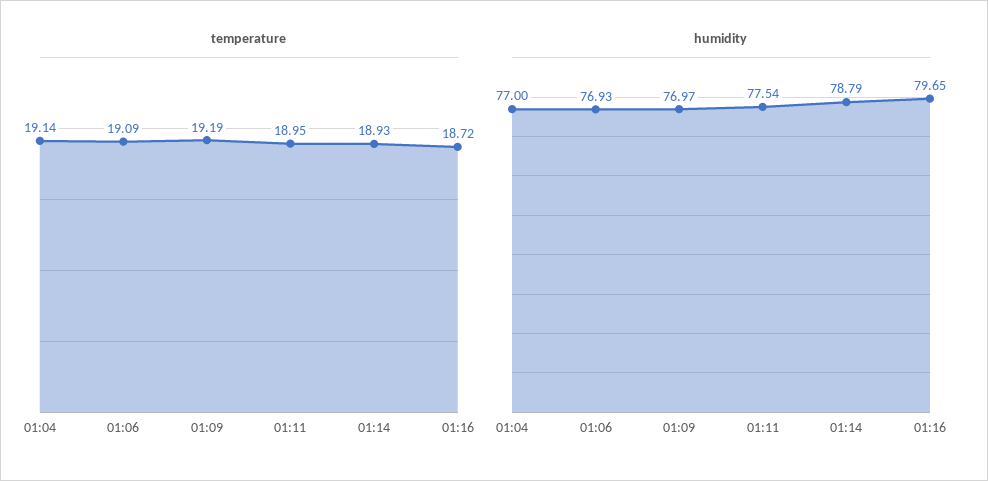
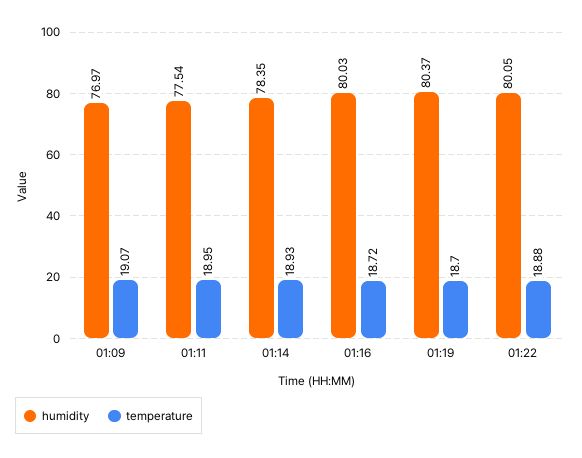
temperature, 01:04: 19.14 -> none
temperature, 01:06: 19.09 -> none
temperature, 01:09: 19.19 -> 19.07
humidity, 01:04: 77 -> none
humidity, 01:06: 76.93 -> none
humidity, 01:14: 78.79 -> 78.35
humidity, 01:16: 79.65 -> 80.03
humidity, 01:19: none -> 80.37
temperature, 01:19: none -> 18.7
humidity, 01:22: none -> 80.05
temperature, 01:22: none -> 18.88

